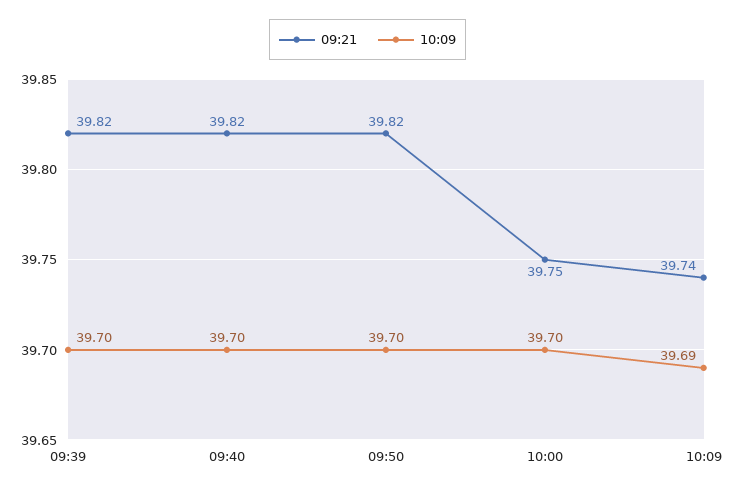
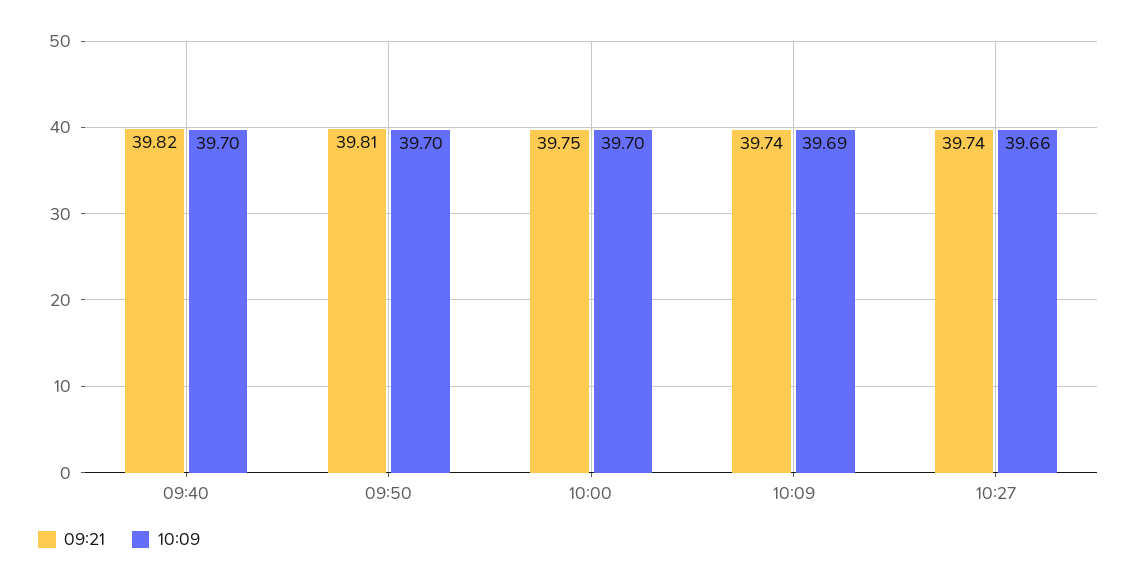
09:21, 09:39: 39.82 -> none
10:09, 09:39: 39.7 -> none
09:21, 09:50: 39.82 -> 39.81
09:21, 10:27: none -> 39.74
10:09, 10:27: none -> 39.66

